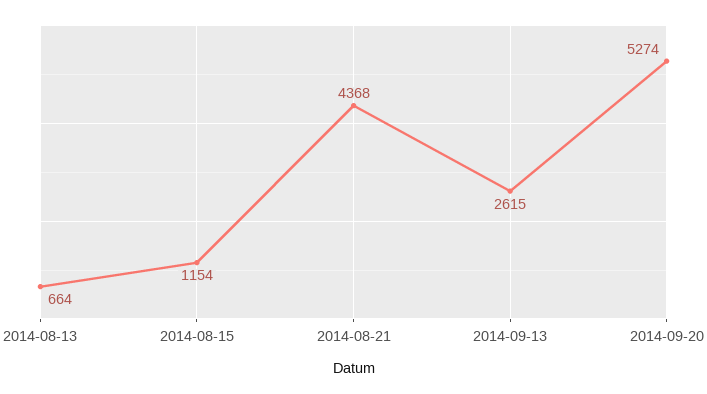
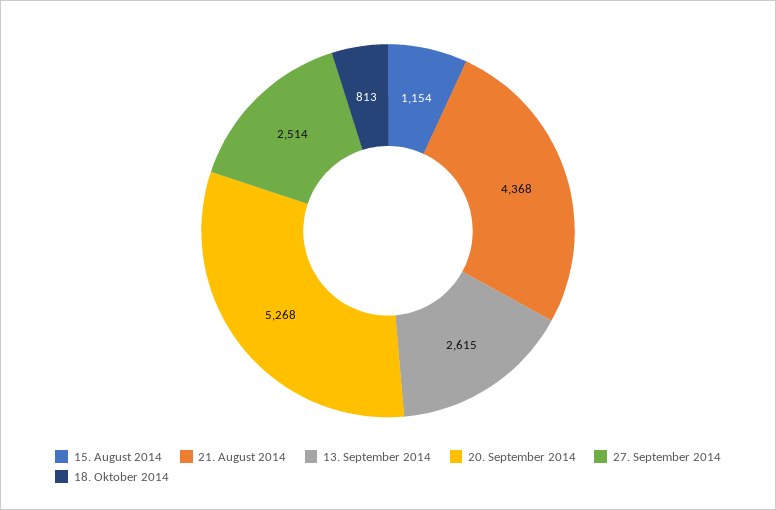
2014-08-13: 664 -> none
2014-09-20: 5274 -> 5268
27. September 2014: none -> 2514
18. Oktober 2014: none -> 813

